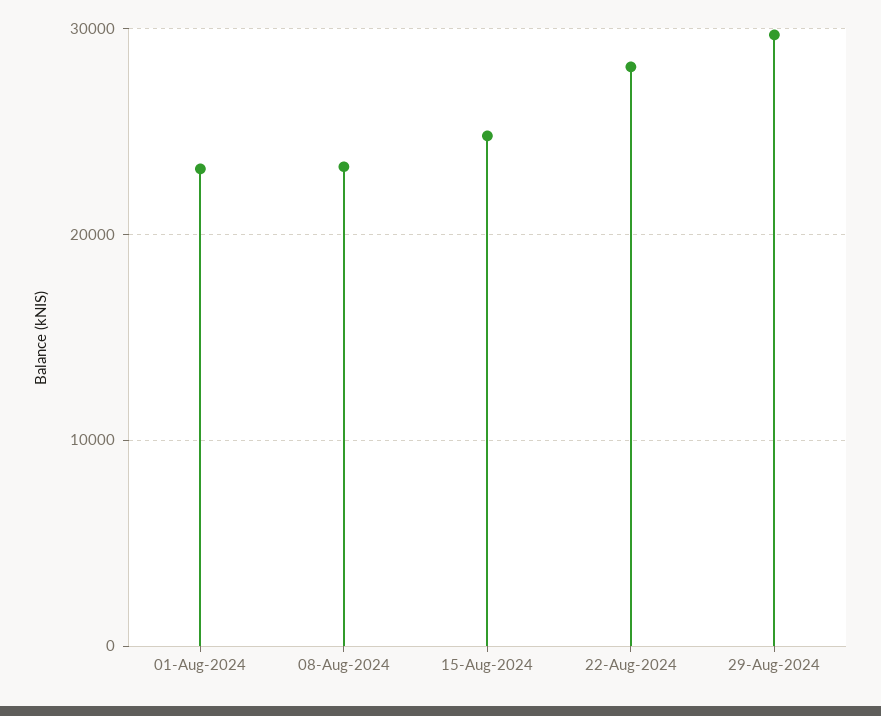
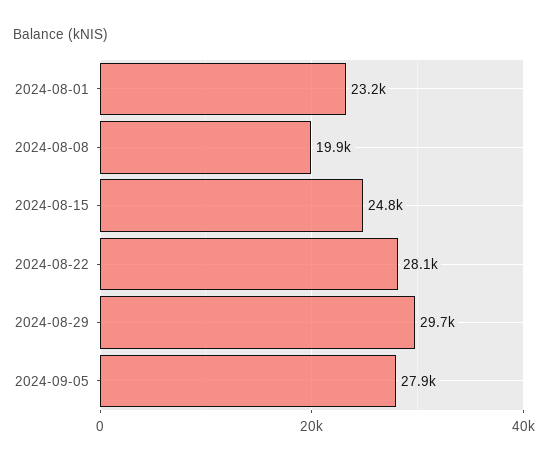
08-Aug-2024: 23000 -> 19900
2024-09-05: none -> 27900

